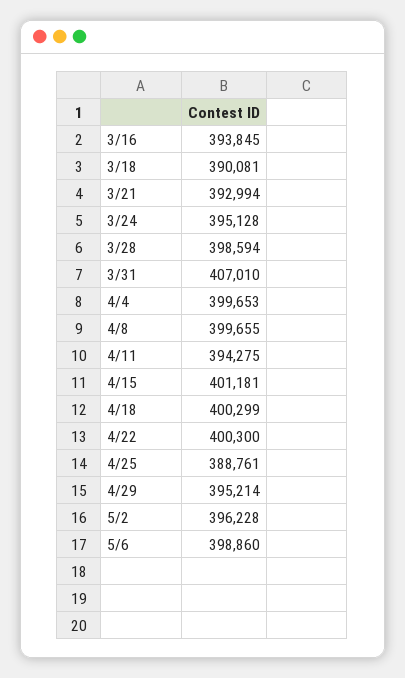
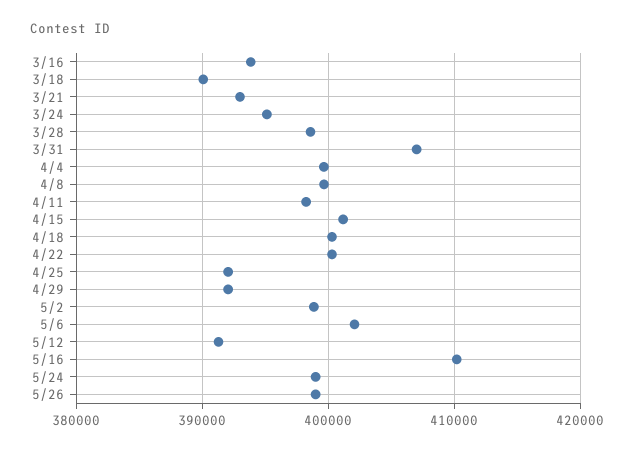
4/11: 394275 -> 398000
4/25: 388761 -> 392000
4/29: 395214 -> 392000
5/2: 396228 -> 399000
5/6: 398860 -> 402000
5/12: none -> 391000
5/16: none -> 410000
5/24: none -> 399000
5/26: none -> 399000

